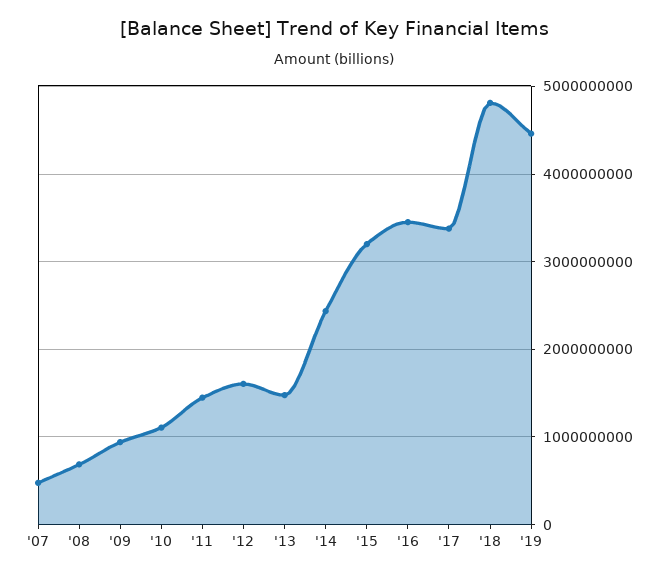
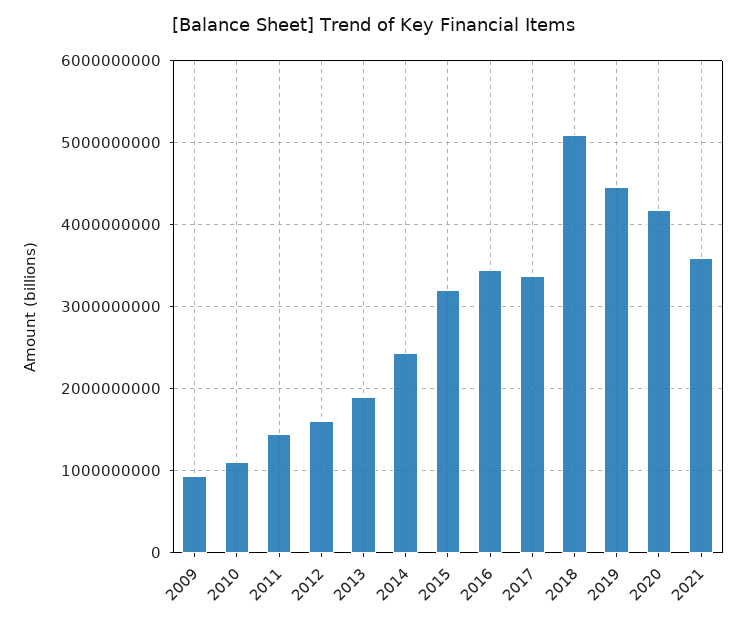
'07: 500000000 -> none
'08: 700000000 -> none
'13: 1500000000 -> 1900000000
'18: 4800000000 -> 5100000000
2020: none -> 4200000000
2021: none -> 3600000000

